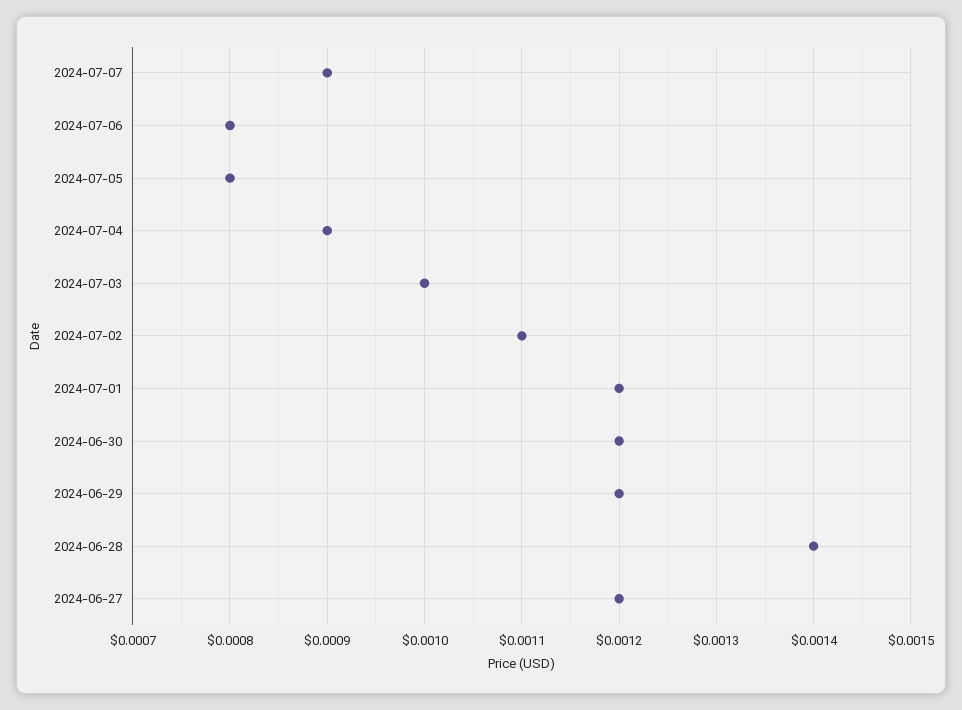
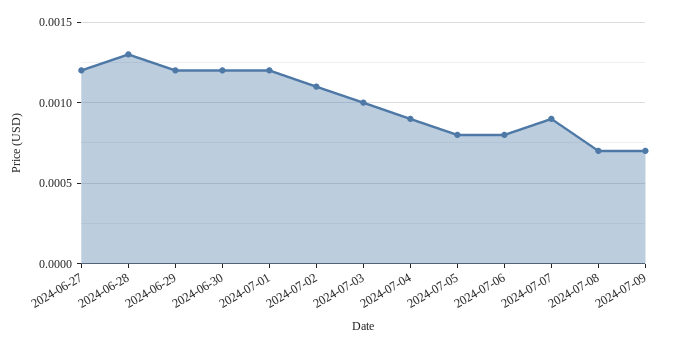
2024-06-28: 0.0014 -> 0.0013
2024-07-08: none -> 0.0007
2024-07-09: none -> 0.0007

